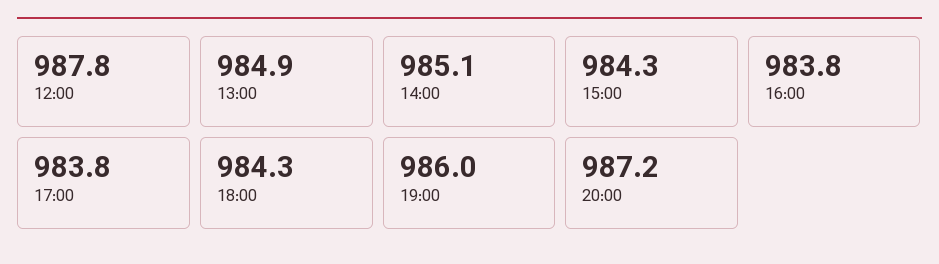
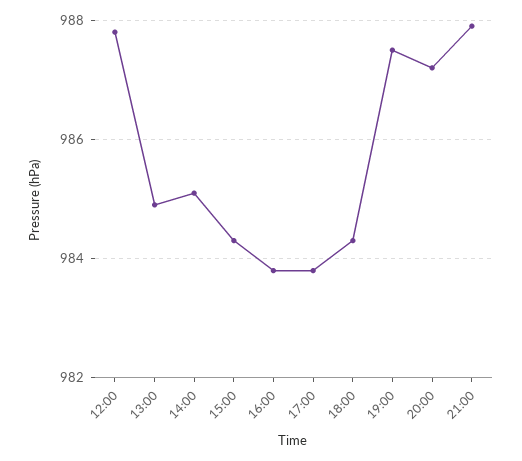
19:00: 986 -> 987.5
21:00: none -> 988

